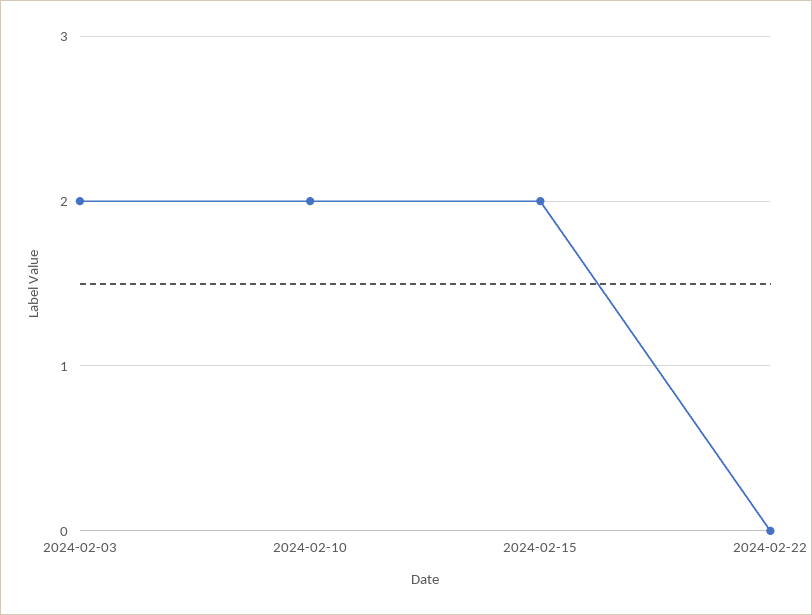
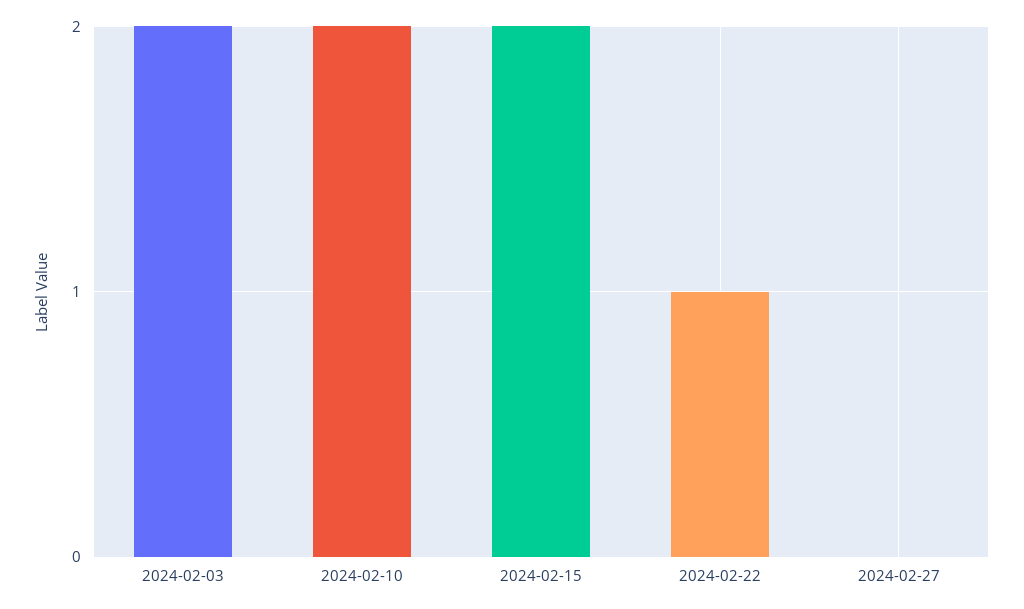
2024-02-22: 0 -> 1
2024-02-27: none -> 0

